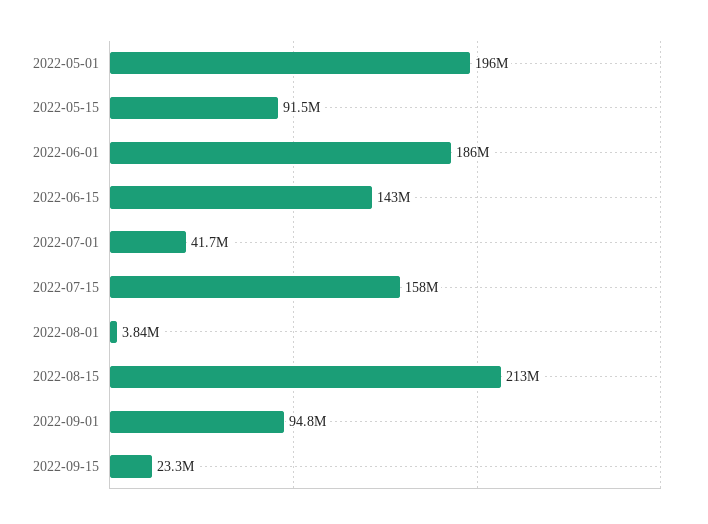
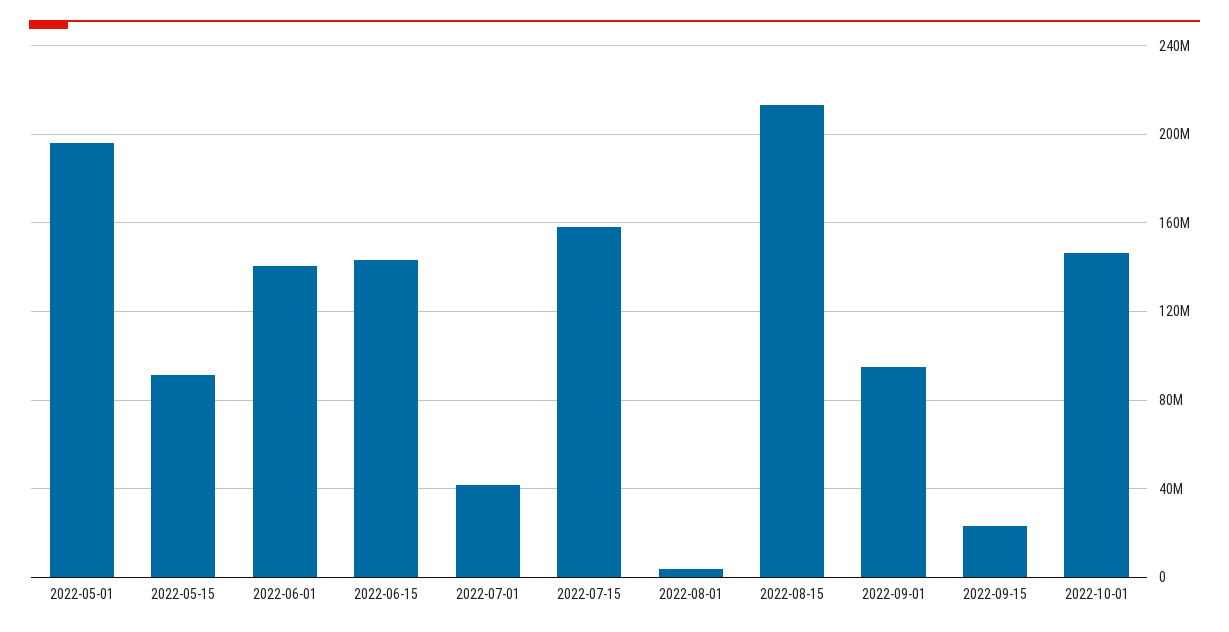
2022-06-01: 186000000 -> 140000000
2022-10-01: none -> 145000000

